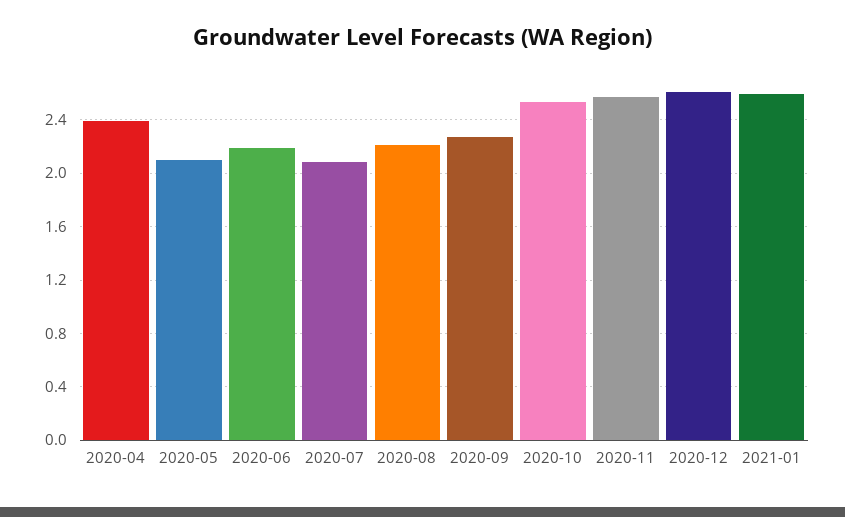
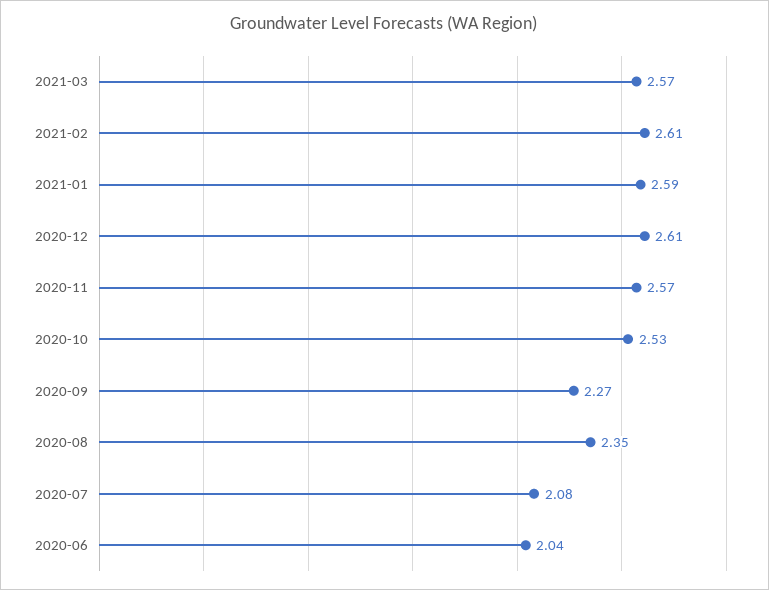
2020-04: 2.4 -> none
2020-05: 2.1 -> none
2020-06: 2.2 -> 2.04
2020-08: 2.2 -> 2.35
2021-03: none -> 2.57
2021-02: none -> 2.61

